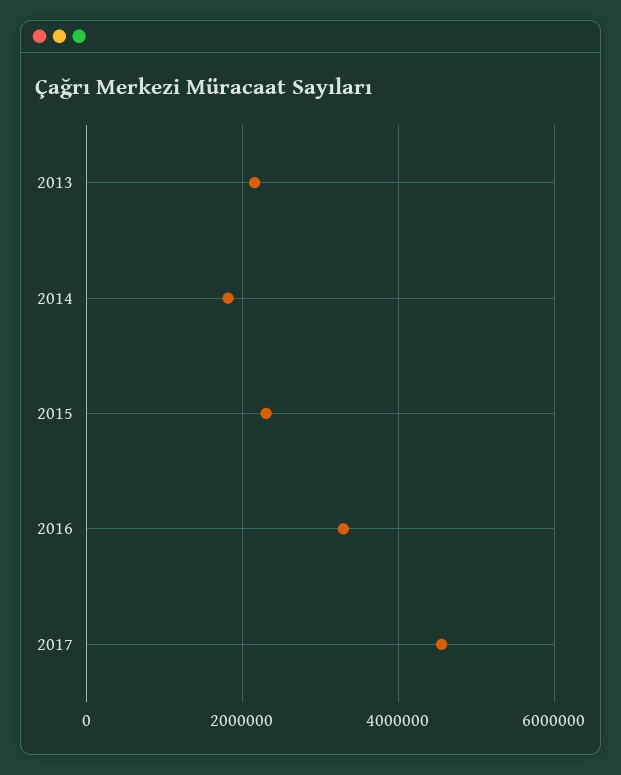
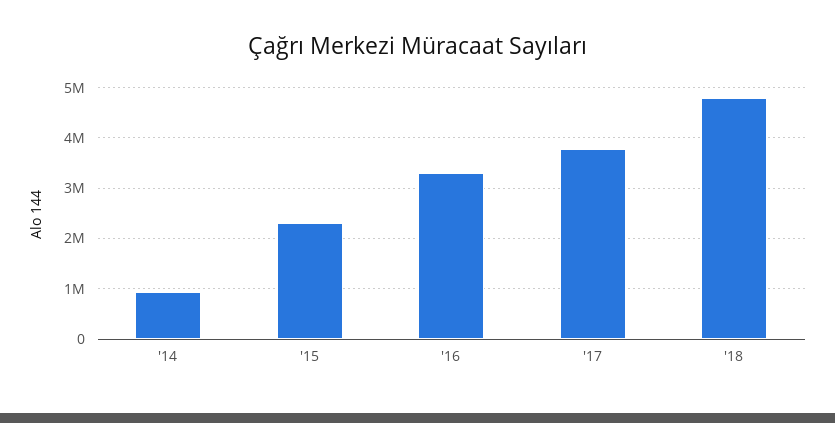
2013: 2200000 -> none
2014: 1800000 -> 1000000
2017: 4600000 -> 3800000
'18: none -> 4800000

